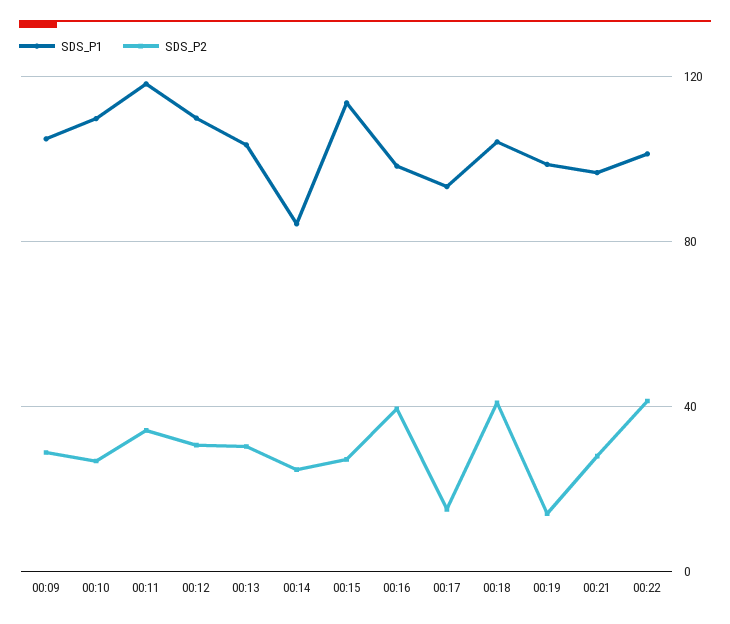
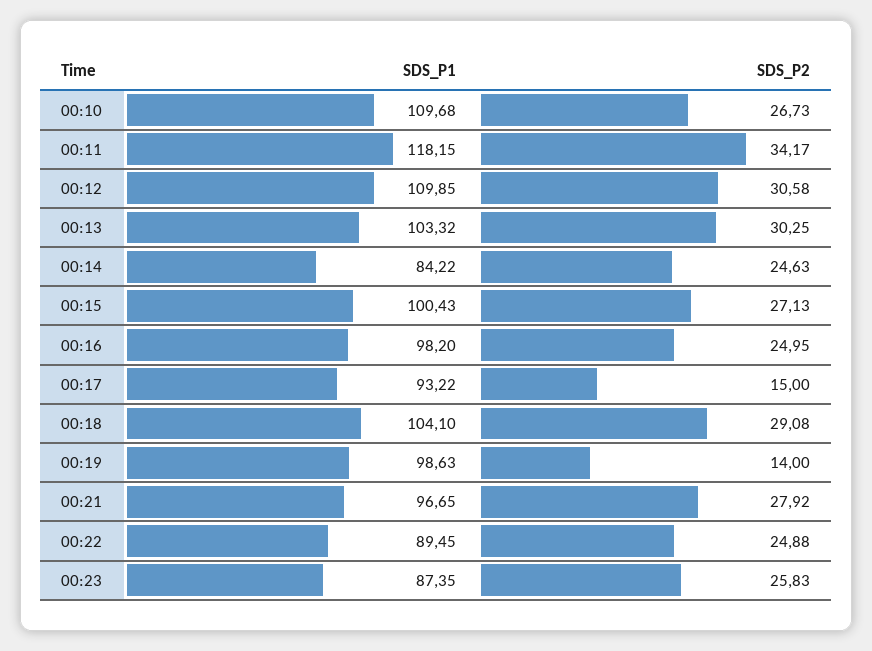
SDS_P1, 00:09: 105 -> none
SDS_P2, 00:09: 30 -> none
SDS_P1, 00:15: 115 -> 100.43
SDS_P2, 00:16: 40 -> 24.95
SDS_P2, 00:18: 40 -> 29.08
SDS_P1, 00:22: 100 -> 89.45
SDS_P2, 00:22: 40 -> 24.88
SDS_P1, 00:23: none -> 87.35
SDS_P2, 00:23: none -> 25.83

